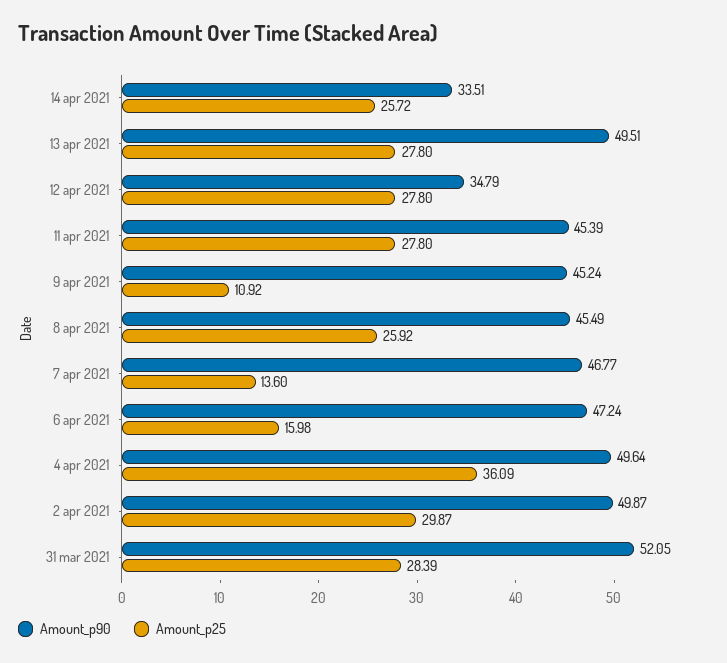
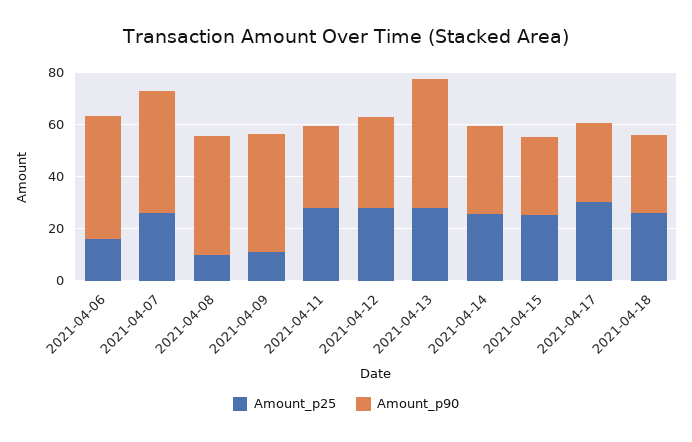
Amount_p90, 11 apr 2021: 45.39 -> 30
Amount_p25, 8 apr 2021: 25.92 -> 10
Amount_p25, 7 apr 2021: 13.6 -> 25
Amount_p90, 4 apr 2021: 49.64 -> none
Amount_p25, 4 apr 2021: 36.09 -> none
Amount_p90, 2 apr 2021: 49.87 -> none
Amount_p25, 2 apr 2021: 29.87 -> none
Amount_p90, 31 mar 2021: 52.05 -> none
Amount_p25, 31 mar 2021: 28.39 -> none
Amount_p25, 2021-04-15: none -> 25
Amount_p90, 2021-04-15: none -> 30
Amount_p25, 2021-04-17: none -> 30
Amount_p90, 2021-04-17: none -> 30
Amount_p25, 2021-04-18: none -> 25
Amount_p90, 2021-04-18: none -> 30

